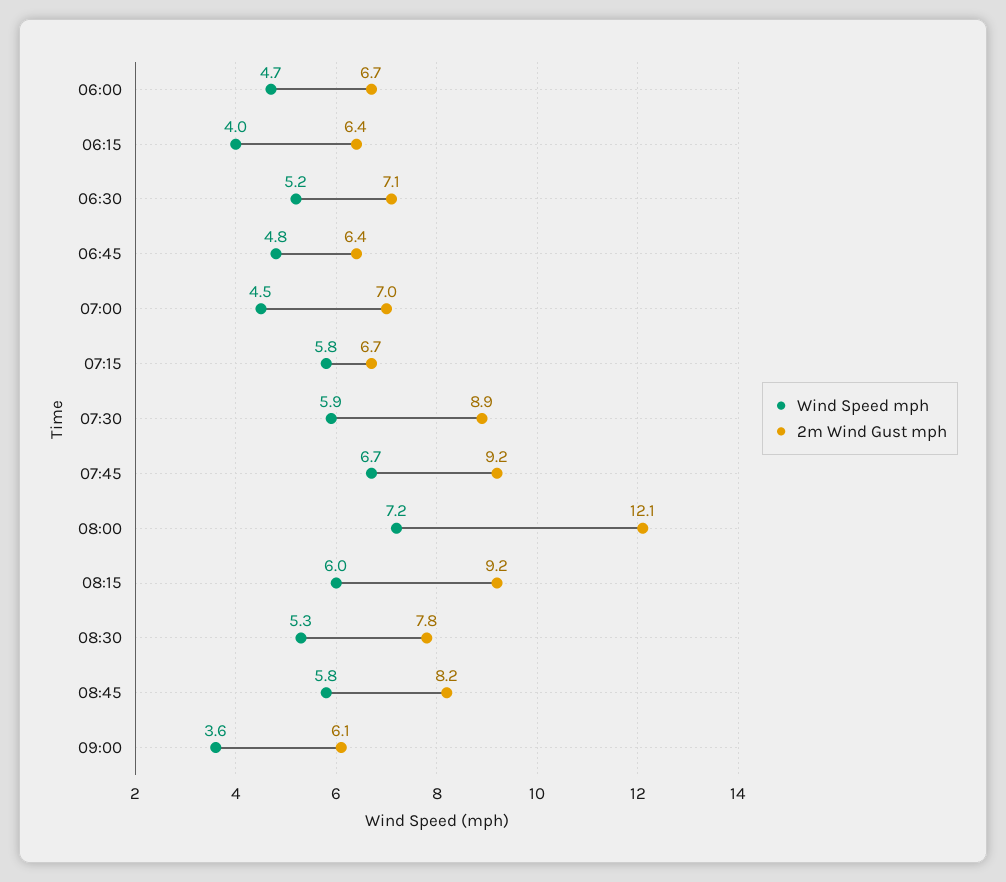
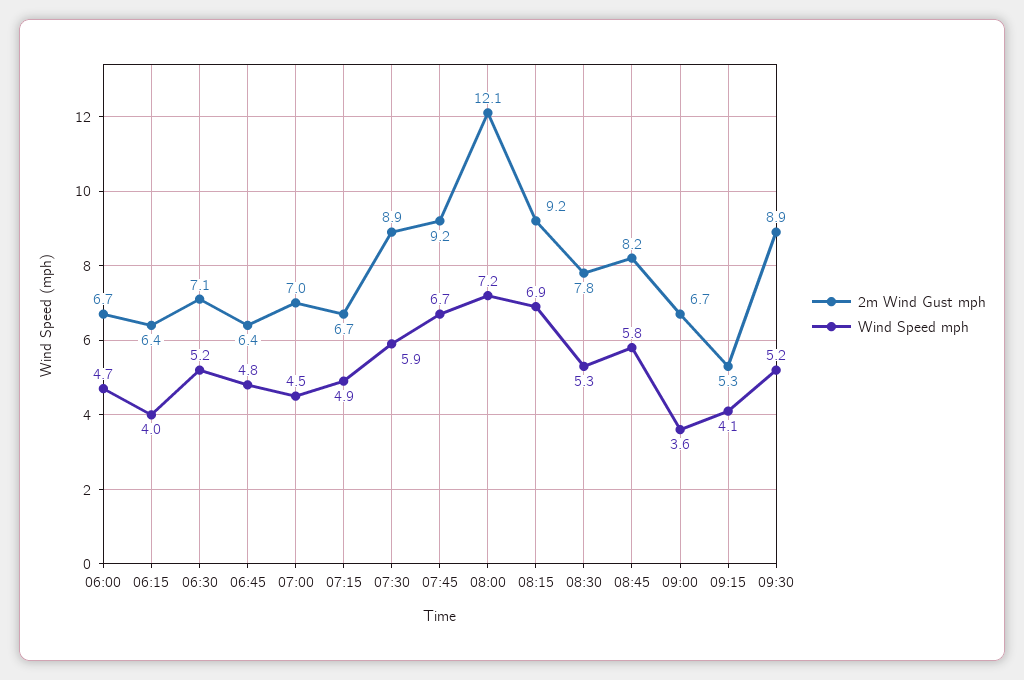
Wind Speed mph, 07:15: 5.8 -> 4.9
Wind Speed mph, 08:15: 6 -> 6.9
2m Wind Gust mph, 09:00: 6.1 -> 6.7
2m Wind Gust mph, 09:15: none -> 5.3
Wind Speed mph, 09:15: none -> 4.1
2m Wind Gust mph, 09:30: none -> 8.9
Wind Speed mph, 09:30: none -> 5.2

